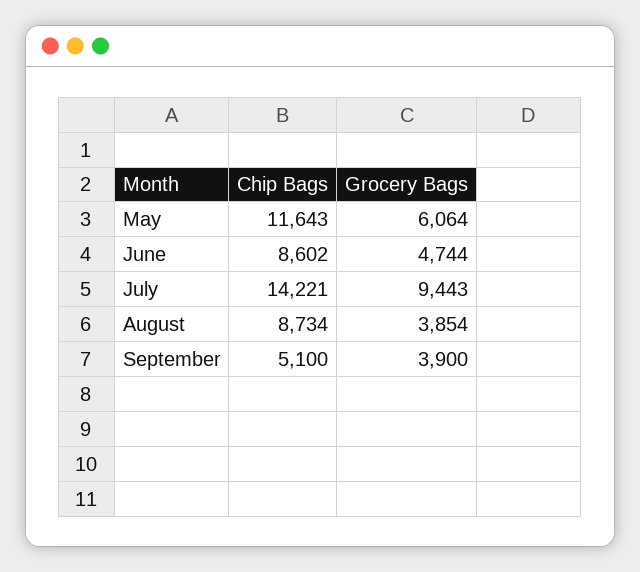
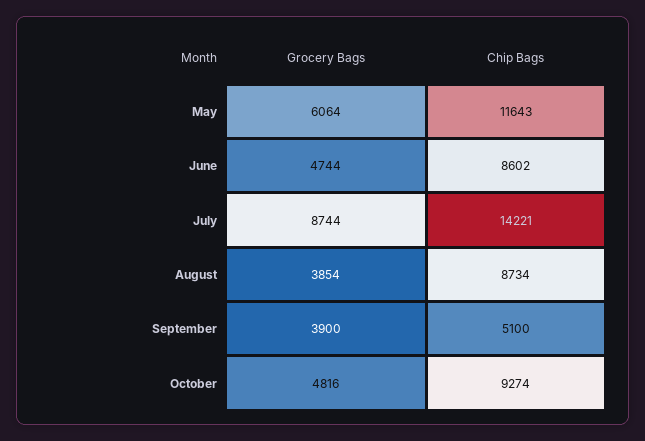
Grocery Bags, July: 9443 -> 8744
Grocery Bags, October: none -> 4816
Chip Bags, October: none -> 9274

